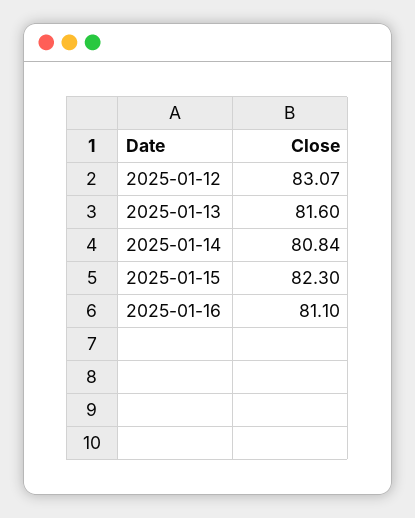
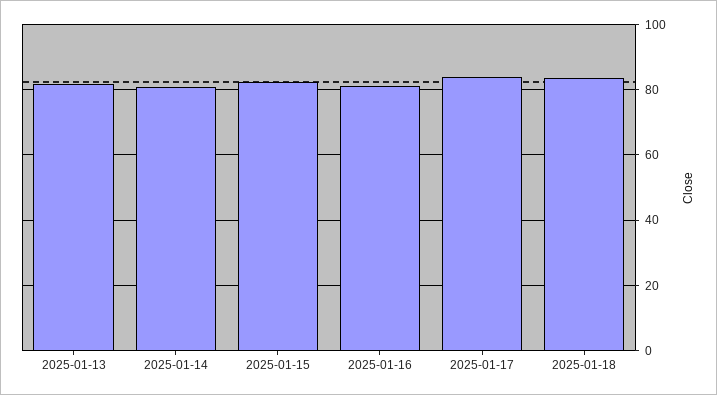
2025-01-12: 83.07 -> none
2025-01-17: none -> 84
2025-01-18: none -> 84

